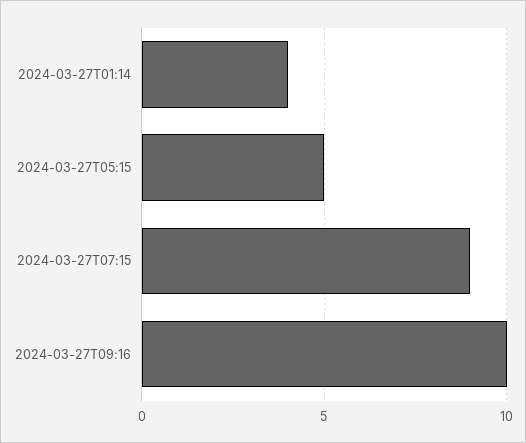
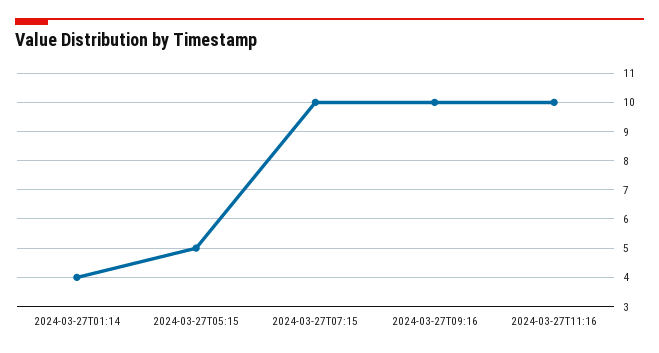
2024-03-27T07:15: 9 -> 10
2024-03-27T11:16: none -> 10

